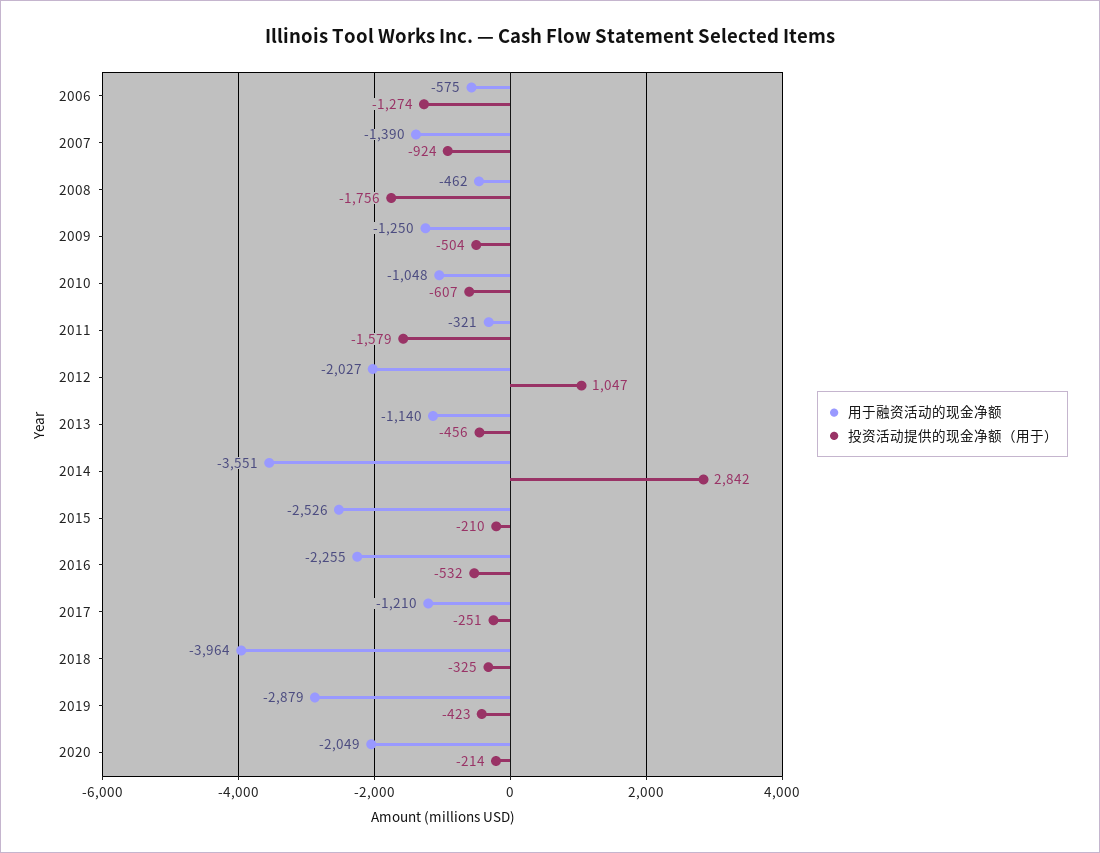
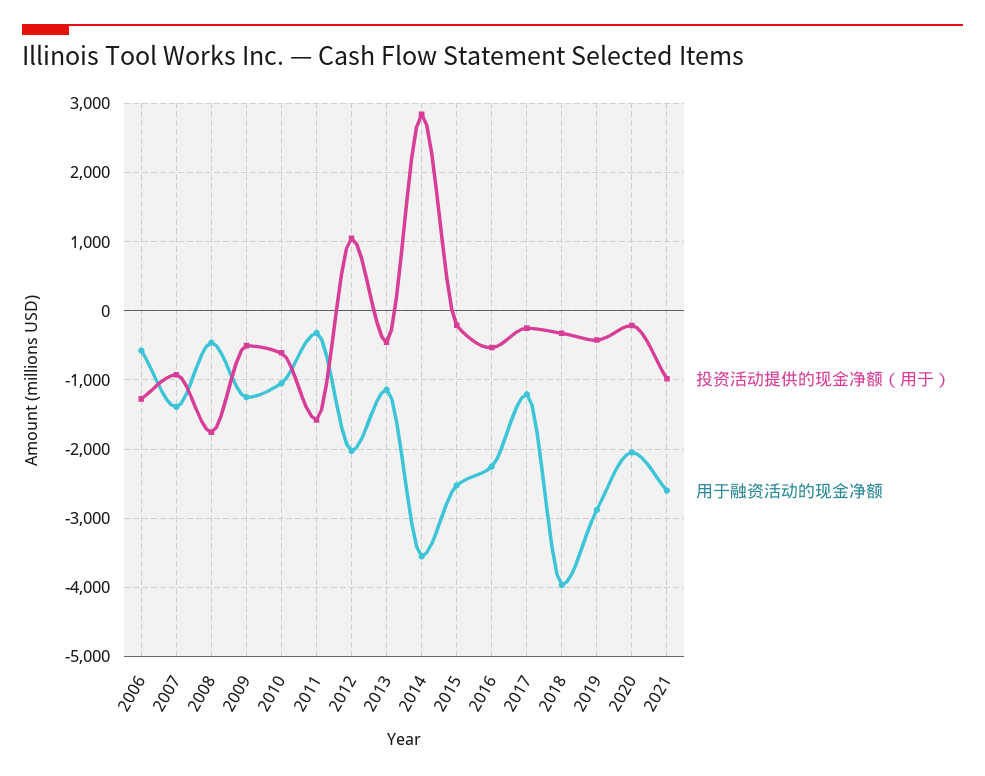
投资活动提供的现金净额（用于）, 2021: none -> -1000
用于融资活动的现金净额, 2021: none -> -2600

